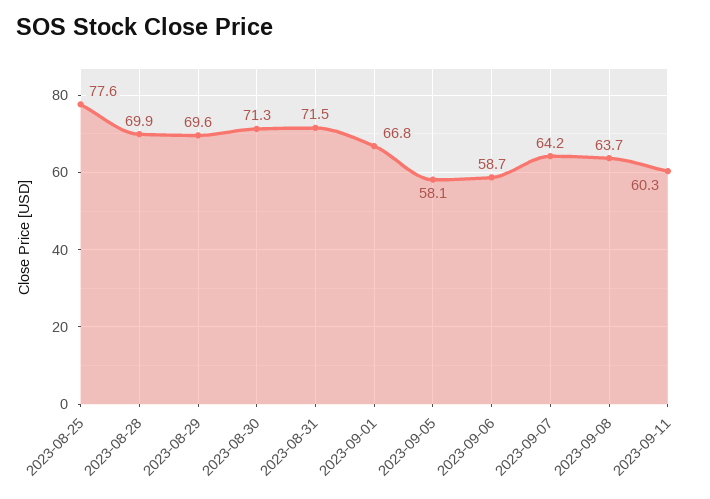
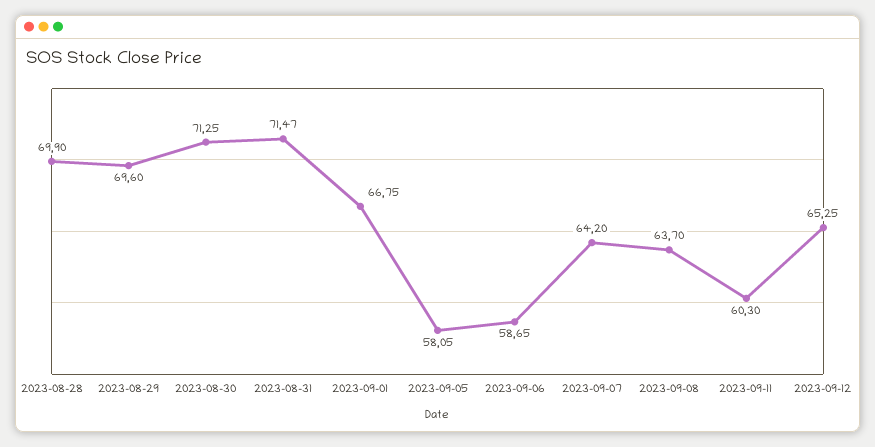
2023-08-25: 77.6 -> none
2023-09-12: none -> 65.25

